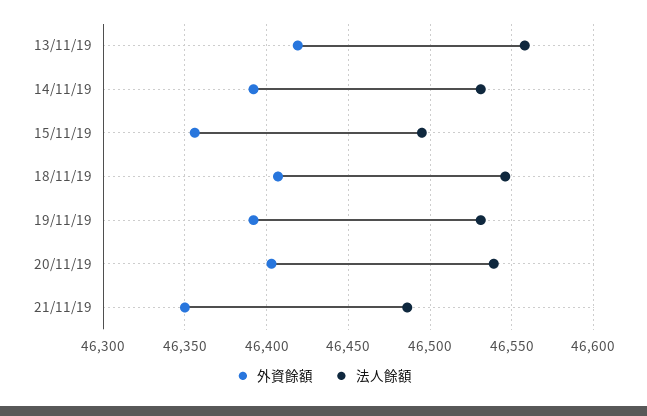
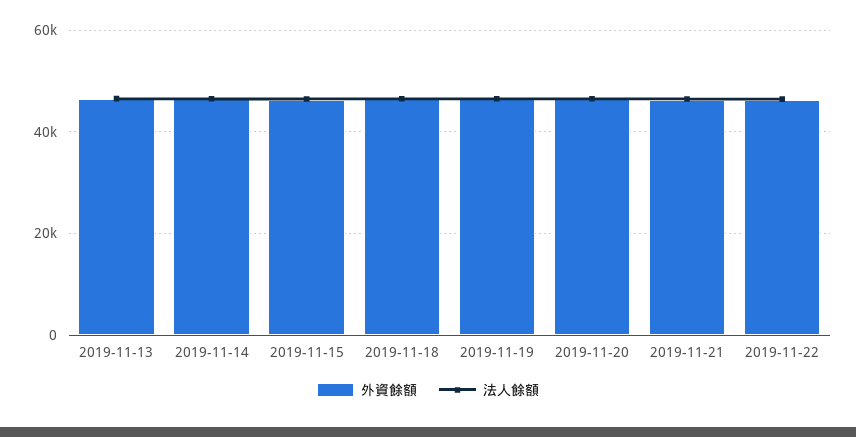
外資餘額, 2019-11-22: none -> 46000
法人餘額, 2019-11-22: none -> 46000

